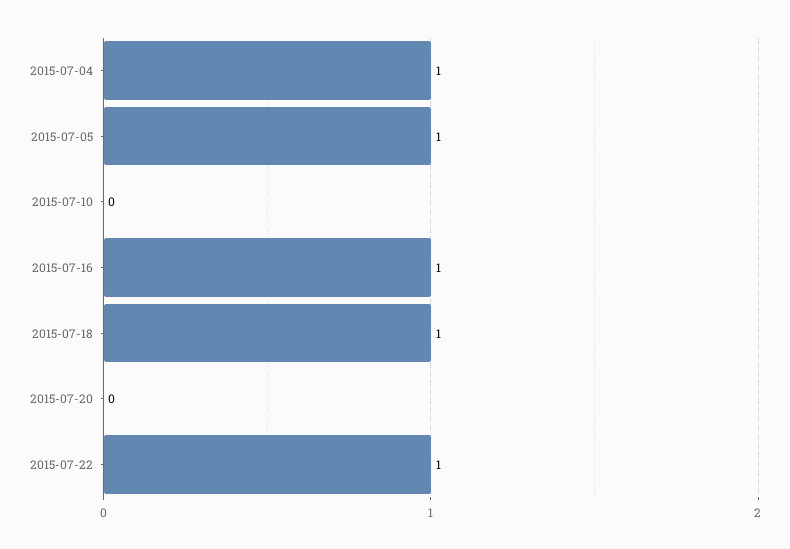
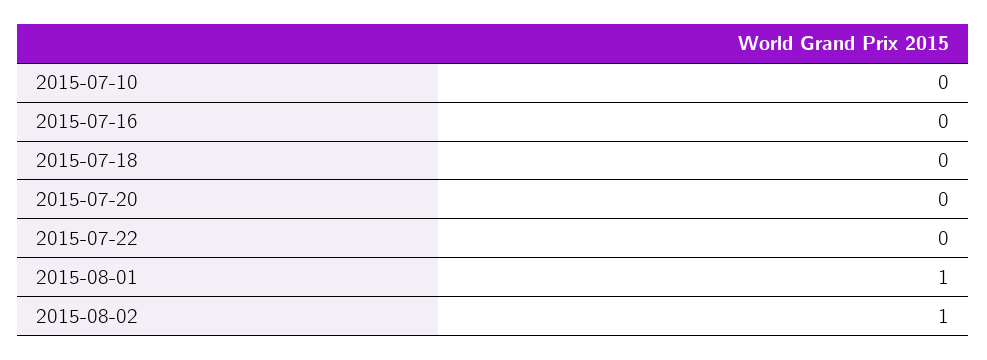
2015-07-04: 1 -> none
2015-07-05: 1 -> none
2015-07-16: 1 -> 0
2015-07-18: 1 -> 0
2015-07-22: 1 -> 0
2015-08-01: none -> 1
2015-08-02: none -> 1

